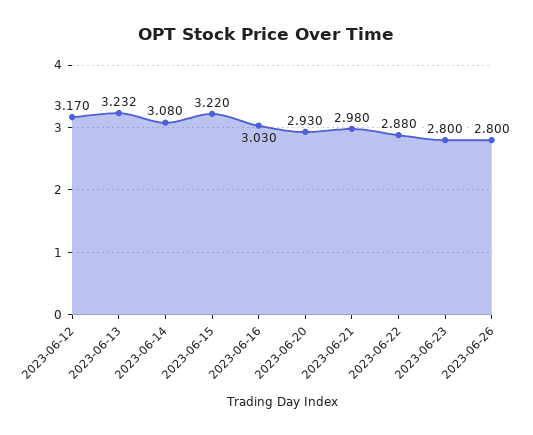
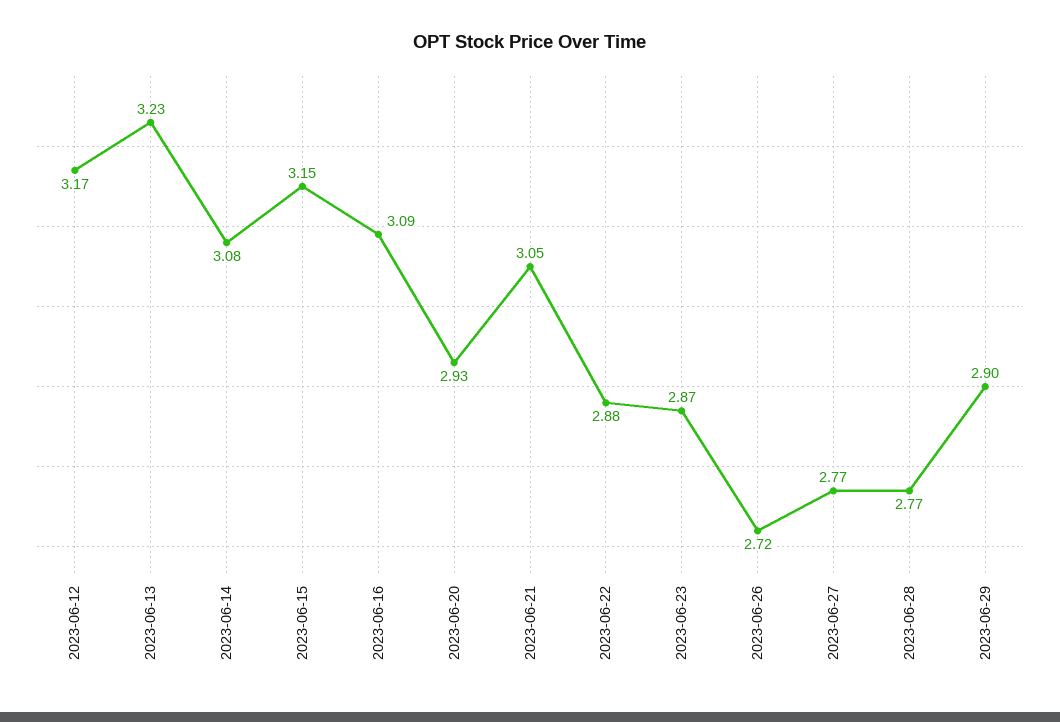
2023-06-15: 3.22 -> 3.15
2023-06-16: 3.03 -> 3.09
2023-06-21: 2.98 -> 3.05
2023-06-23: 2.8 -> 2.87
2023-06-26: 2.8 -> 2.72
2023-06-27: none -> 2.77
2023-06-28: none -> 2.77
2023-06-29: none -> 2.9

